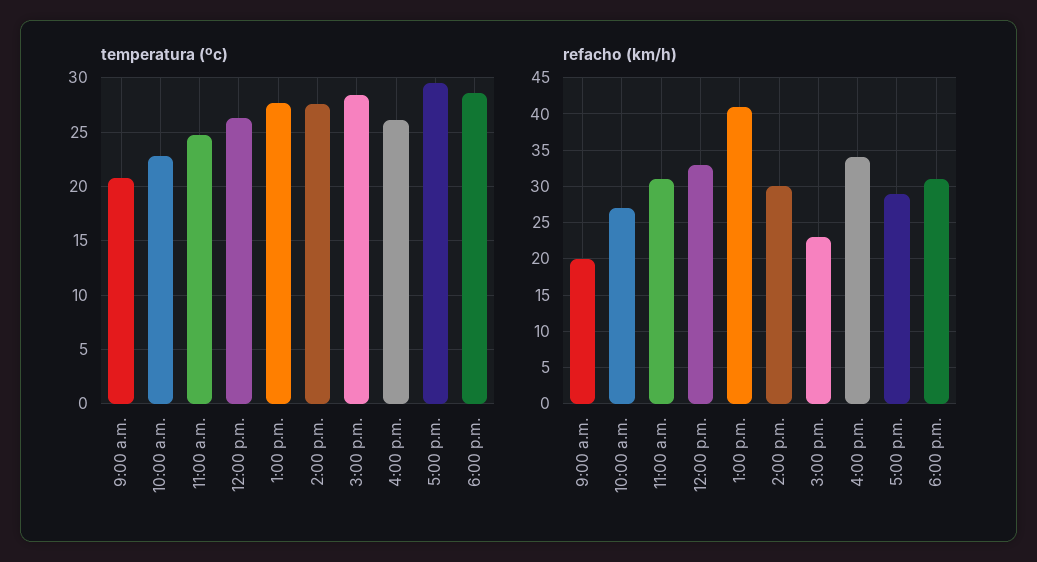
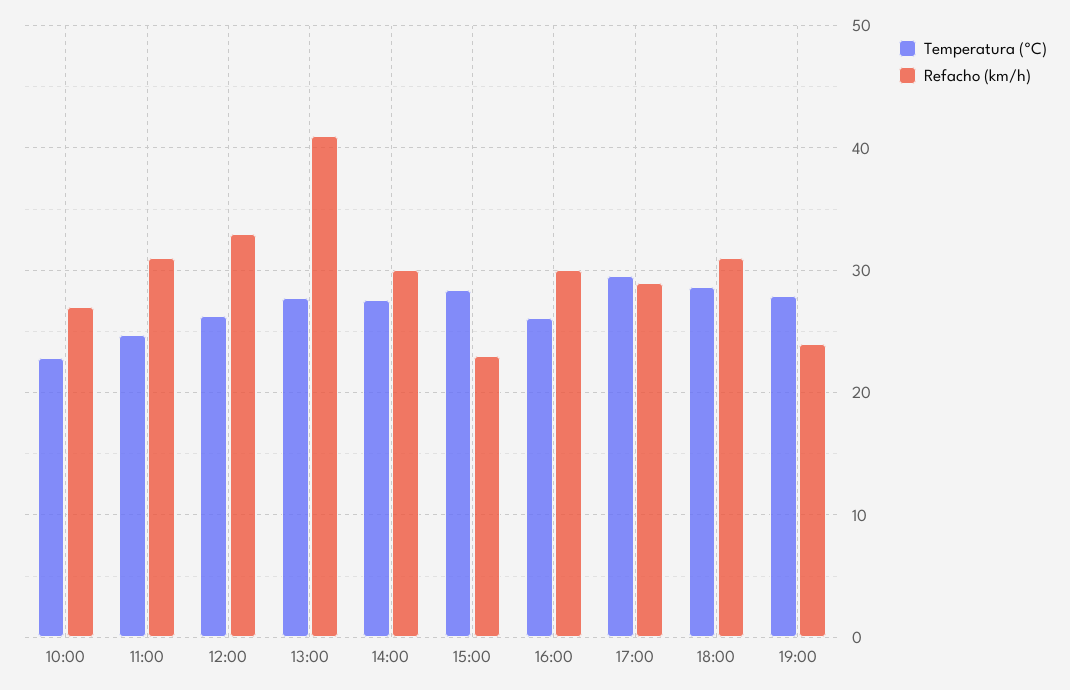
temperatura (ºc), 9:00 a.m.: 21 -> none
refacho (km/h), 9:00 a.m.: 20 -> none
refacho (km/h), 4:00 p.m.: 34 -> 30
temperatura (ºc), 19:00: none -> 28
refacho (km/h), 19:00: none -> 24

